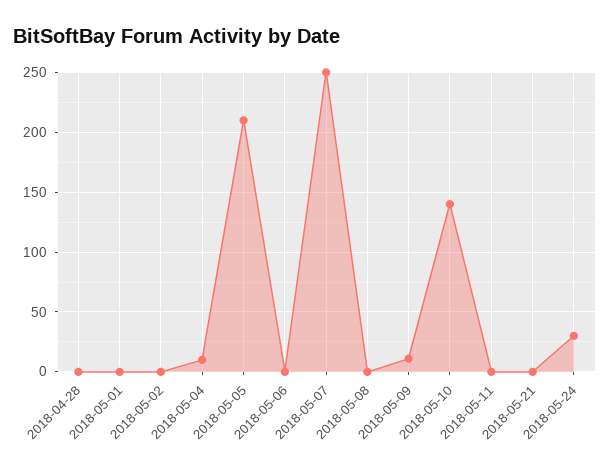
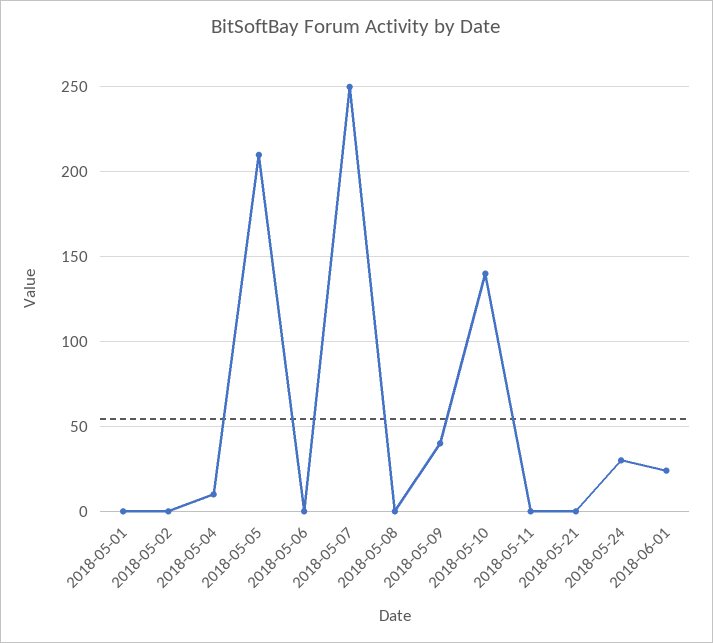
2018-04-28: 0 -> none
2018-05-09: 10 -> 40
2018-06-01: none -> 25

